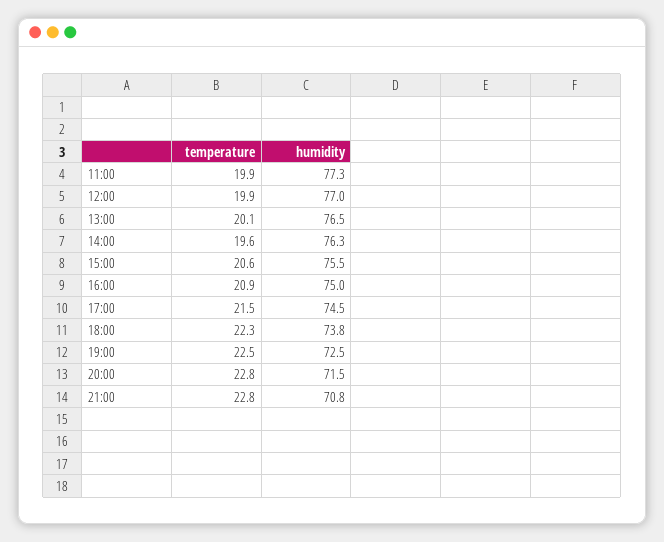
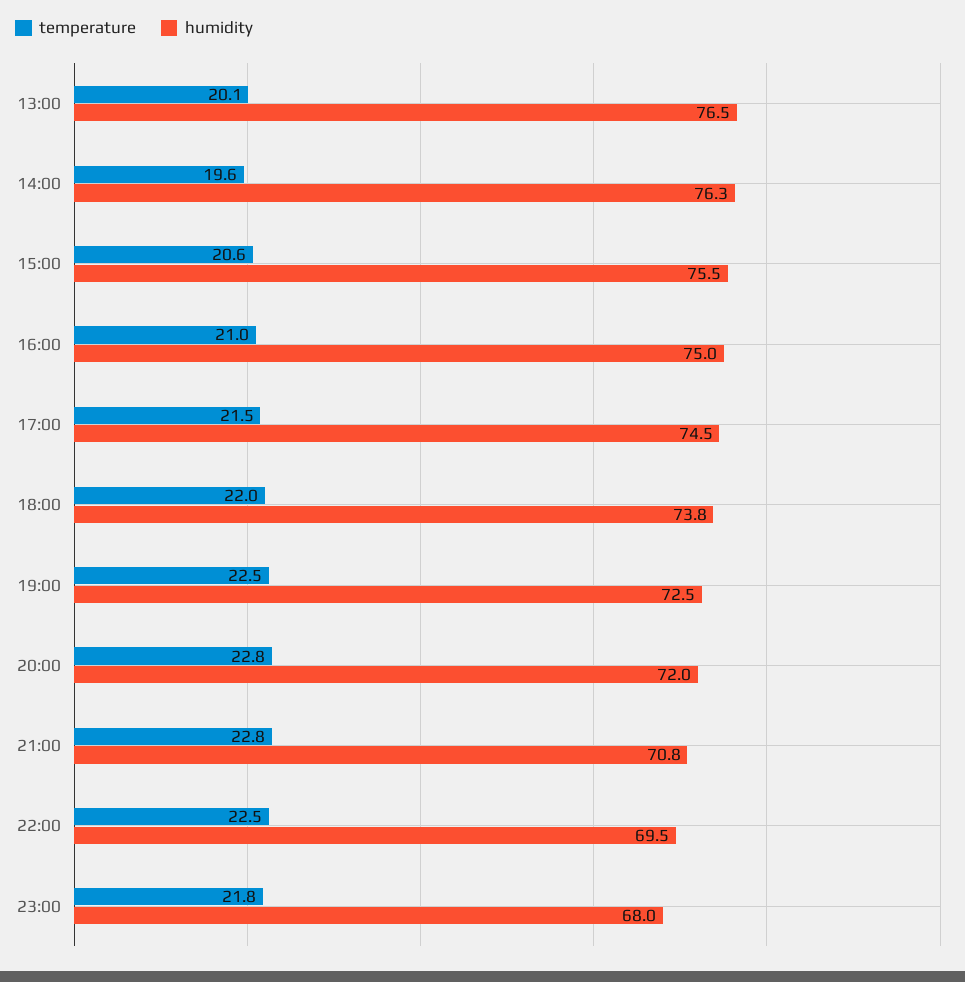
temperature, 11:00: 19.9 -> none
humidity, 11:00: 77.3 -> none
temperature, 12:00: 19.9 -> none
humidity, 12:00: 77 -> none
temperature, 16:00: 20.9 -> 21
temperature, 18:00: 22.3 -> 22
humidity, 20:00: 71.5 -> 72
temperature, 22:00: none -> 22.5
humidity, 22:00: none -> 69.5
temperature, 23:00: none -> 21.8
humidity, 23:00: none -> 68

